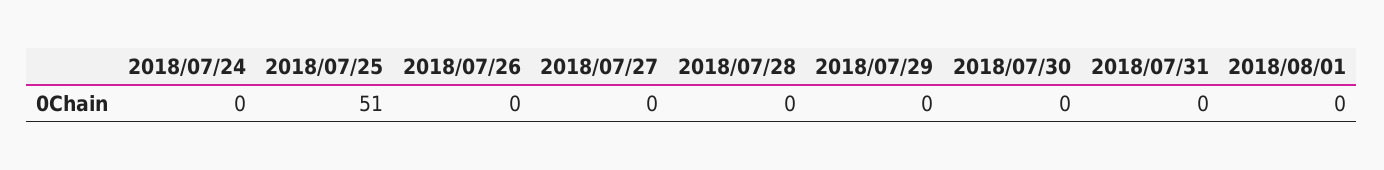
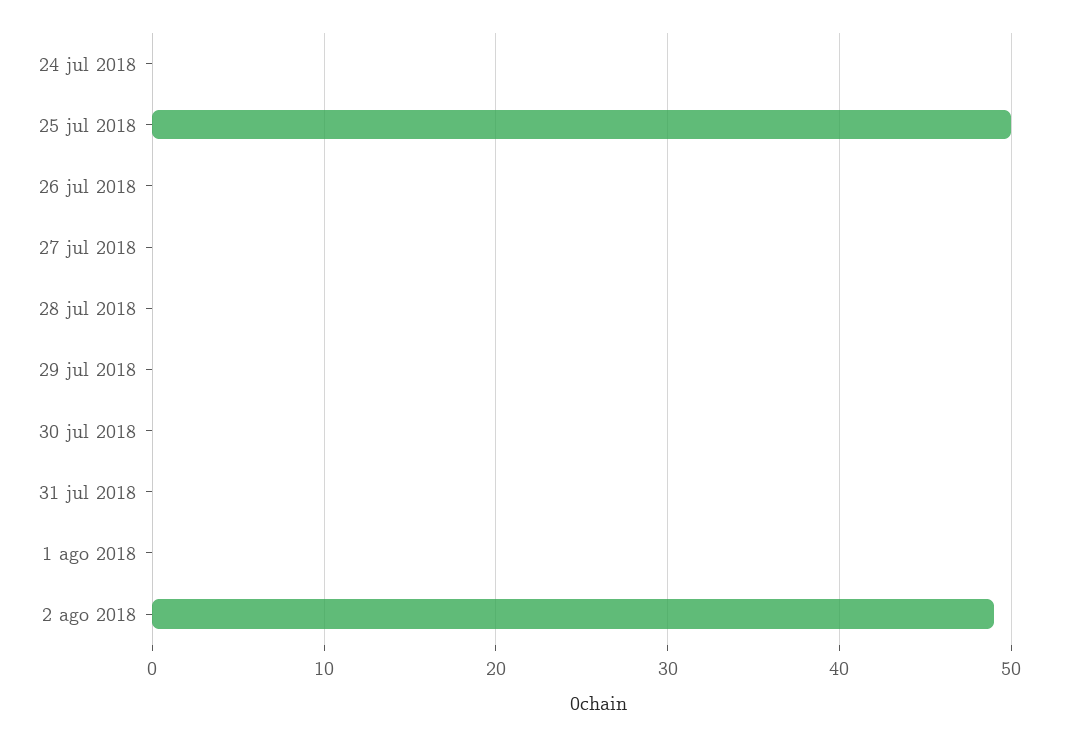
2018/07/25: 51 -> 50
2 ago 2018: none -> 49

